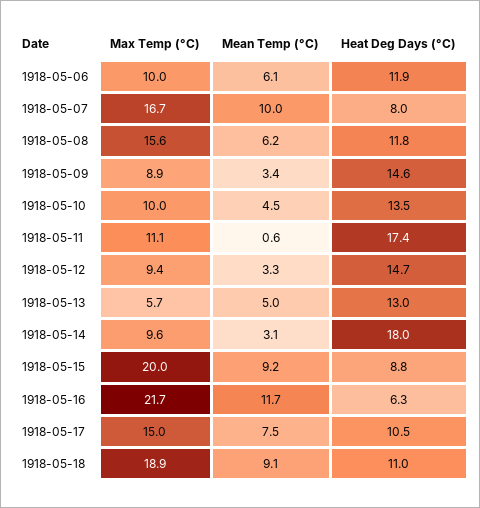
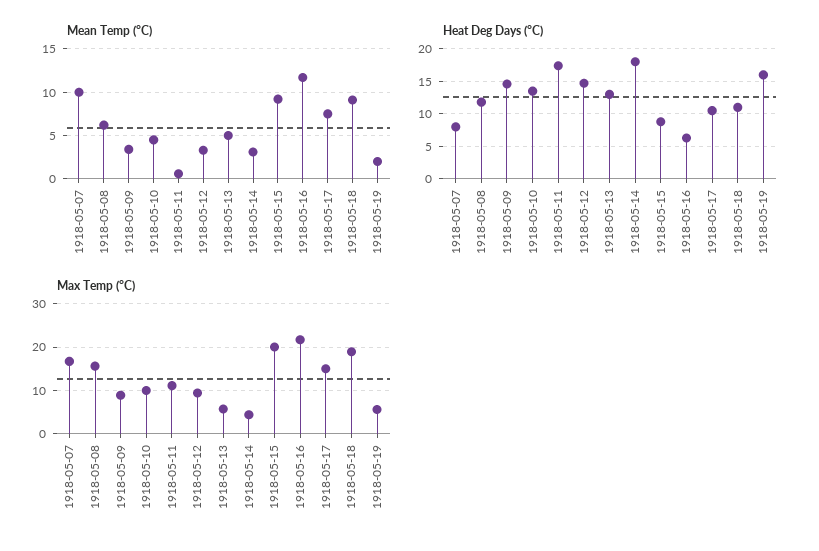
Max Temp (°C), 1918-05-06: 10 -> none
Mean Temp (°C), 1918-05-06: 6.1 -> none
Heat Deg Days (°C), 1918-05-06: 11.9 -> none
Max Temp (°C), 1918-05-14: 9.6 -> 4
Mean Temp (°C), 1918-05-19: none -> 2
Heat Deg Days (°C), 1918-05-19: none -> 16
Max Temp (°C), 1918-05-19: none -> 6

